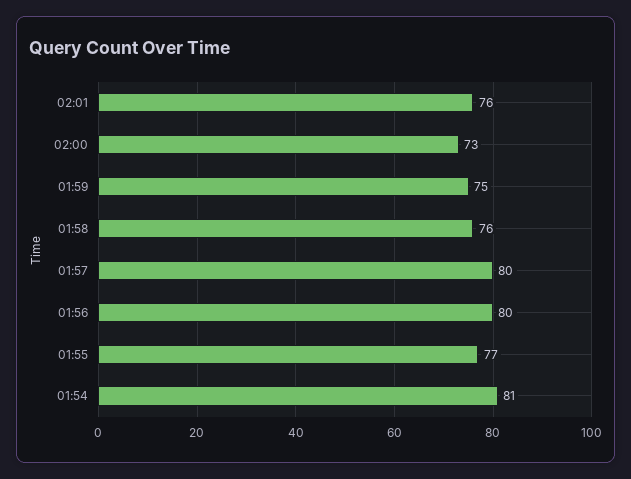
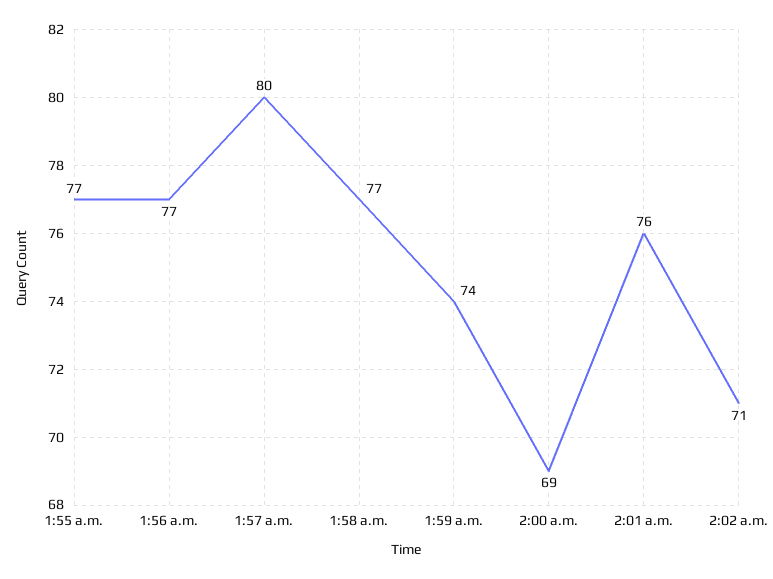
02:00: 73 -> 69
01:59: 75 -> 74
01:58: 76 -> 77
01:56: 80 -> 77
01:54: 81 -> none
2:02 a.m.: none -> 71

